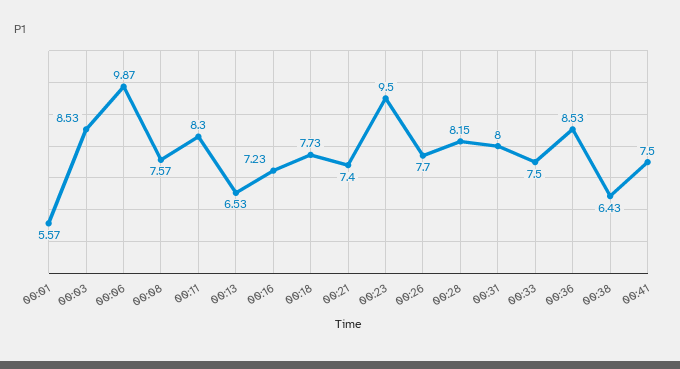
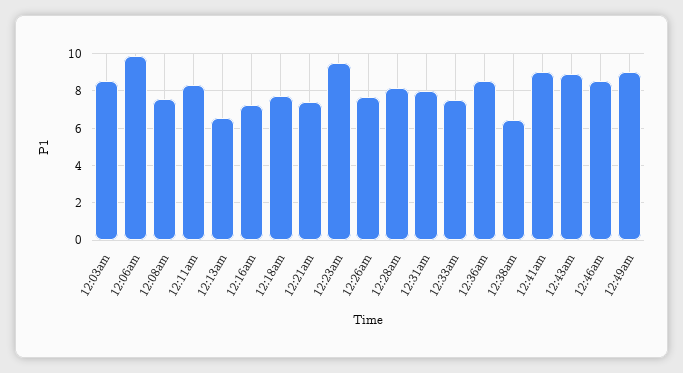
00:01: 5.57 -> none
00:41: 7.5 -> 9
12:43am: none -> 9
12:46am: none -> 8.5
12:49am: none -> 9

